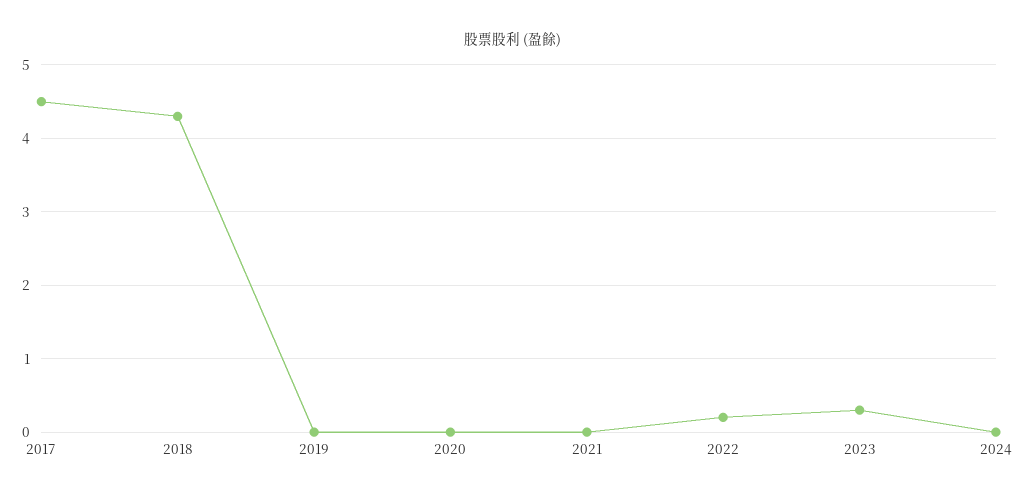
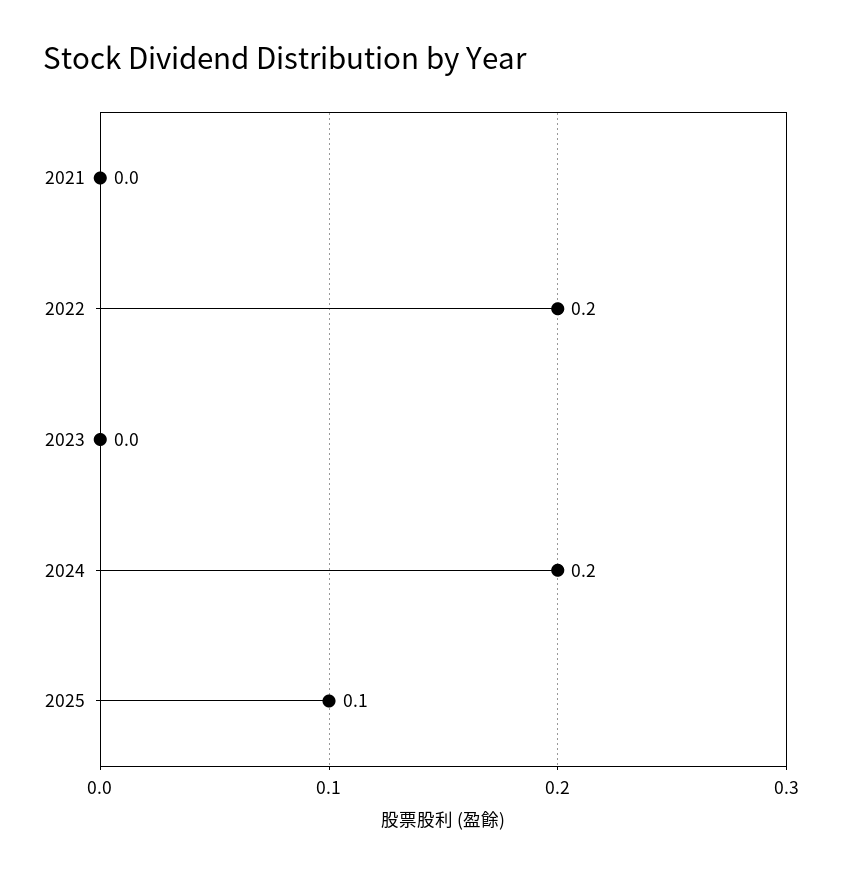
2017: 4.5 -> none
2018: 4.3 -> none
2019: 0 -> none
2020: 0 -> none
2023: 0.3 -> 0
2024: 0 -> 0.2
2025: none -> 0.1

